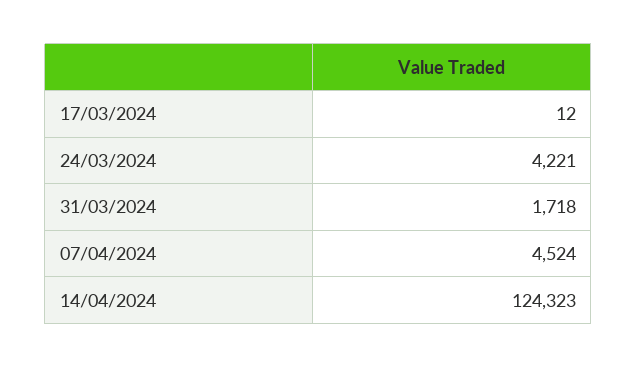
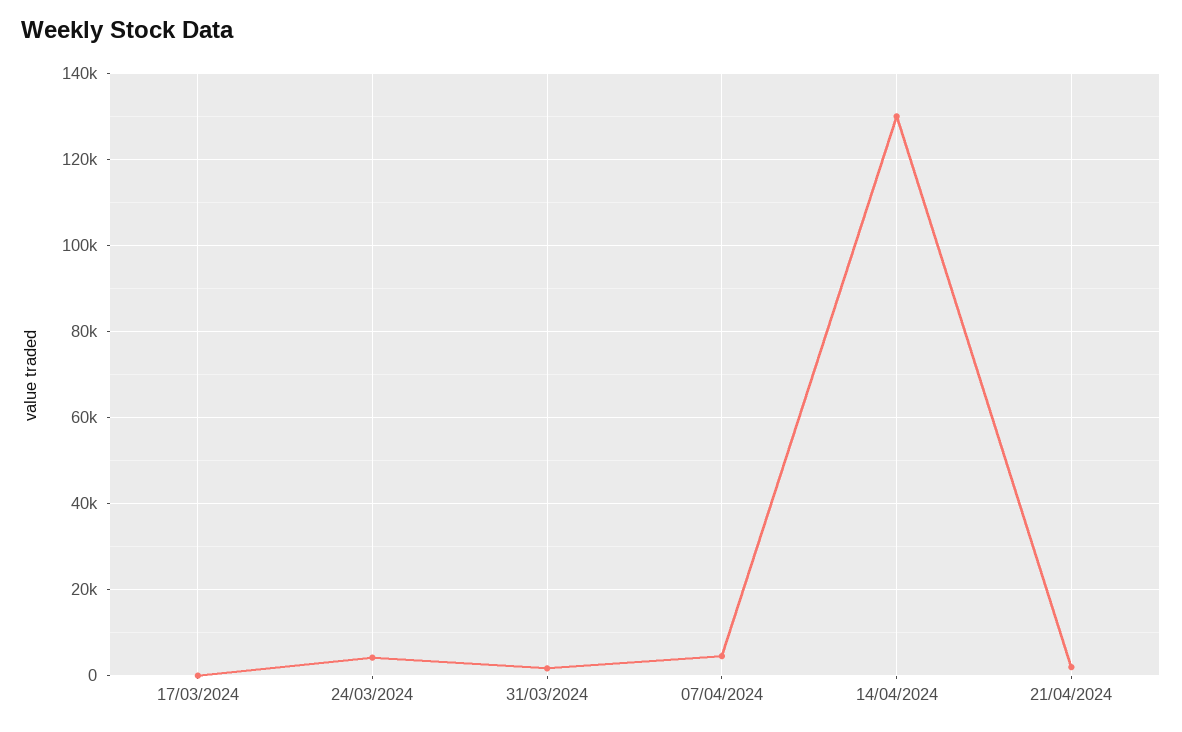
14/04/2024: 124323 -> 130000
21/04/2024: none -> 2000

